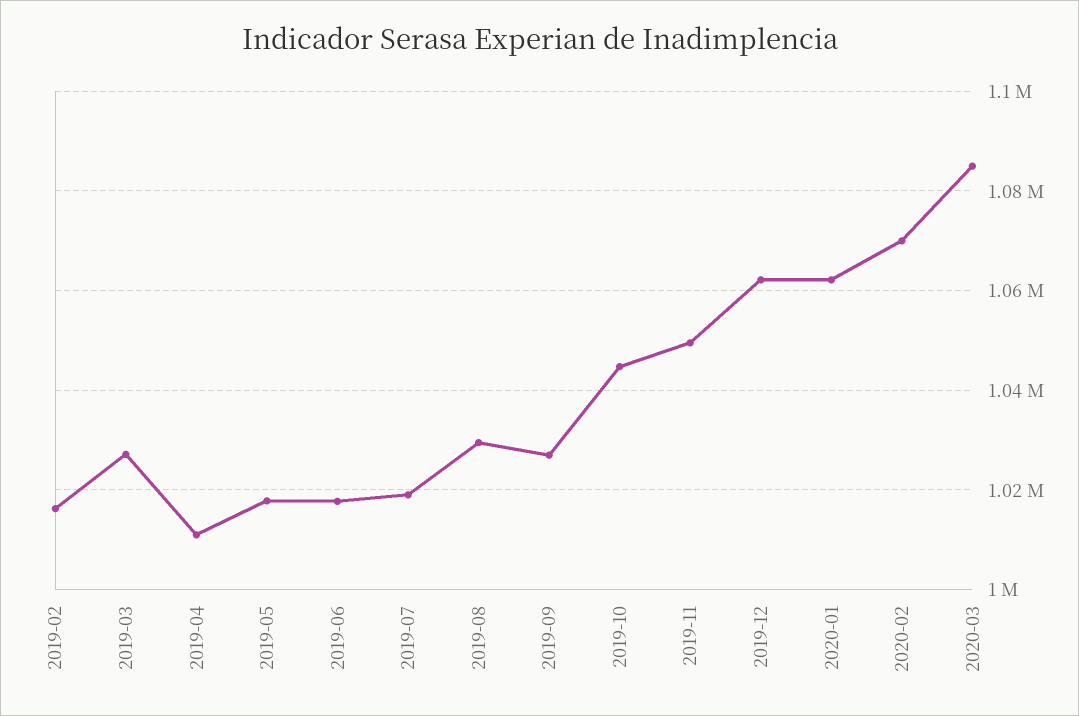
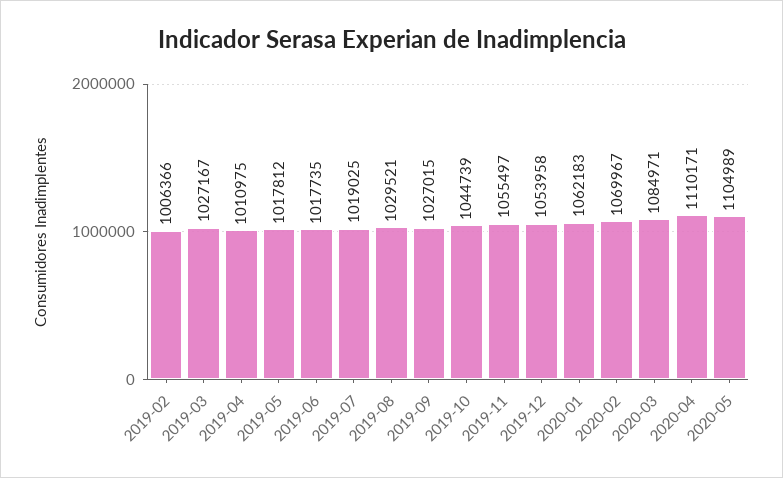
2019-02: 1016000 -> 1006366
2019-11: 1050000 -> 1055497
2019-12: 1062000 -> 1053958
2020-04: none -> 1110171
2020-05: none -> 1104989

